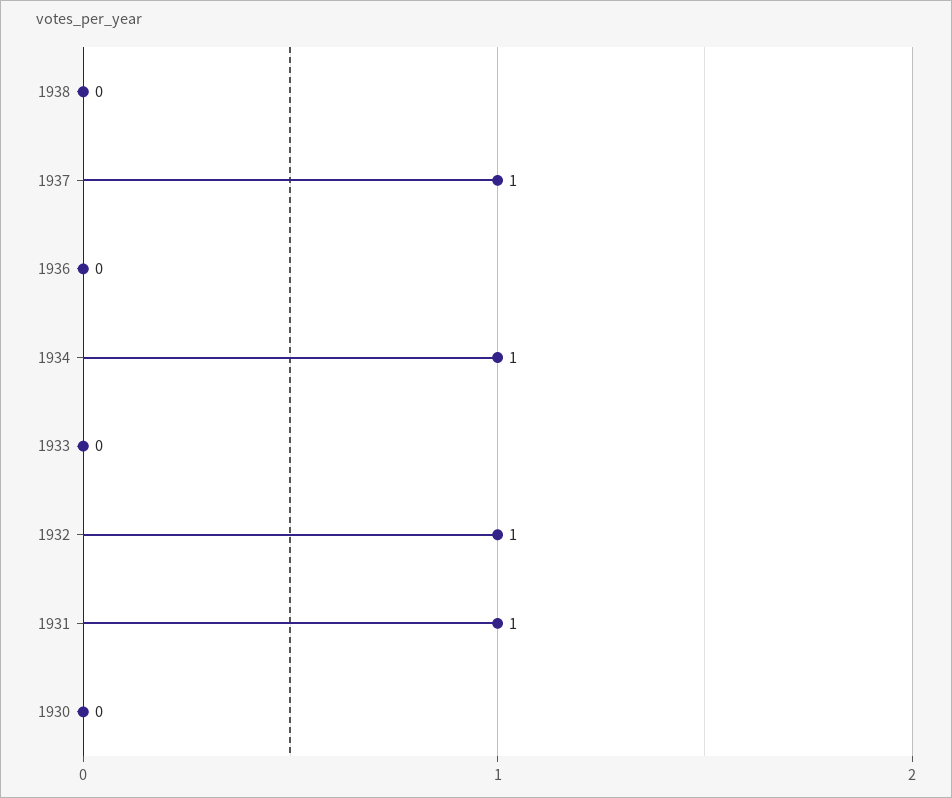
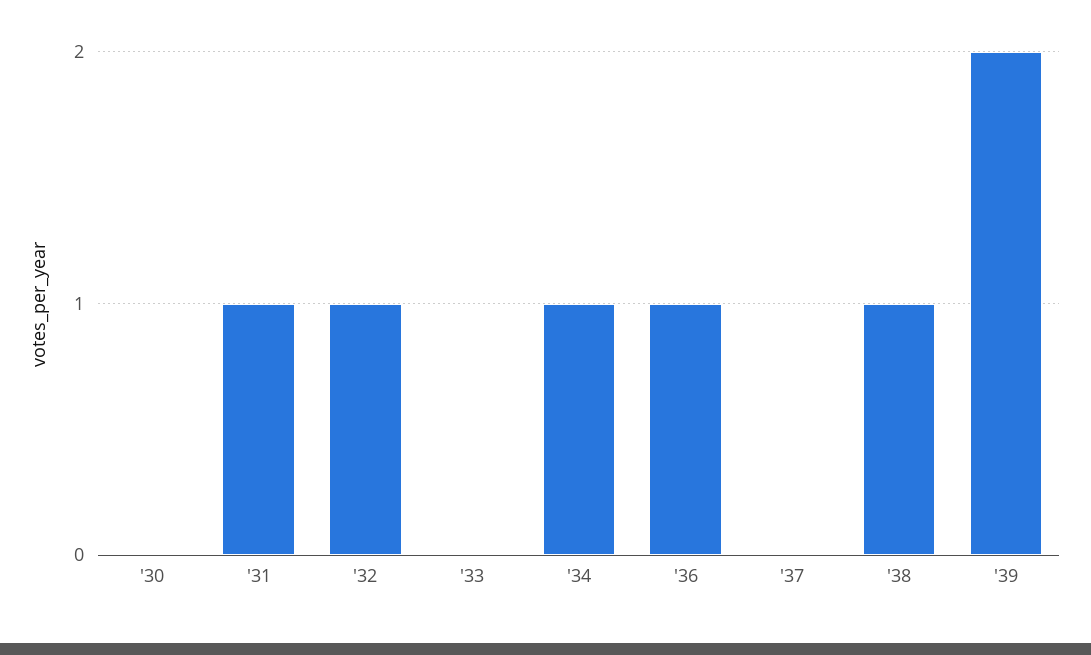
1938: 0 -> 1
1937: 1 -> 0
1936: 0 -> 1
'39: none -> 2

